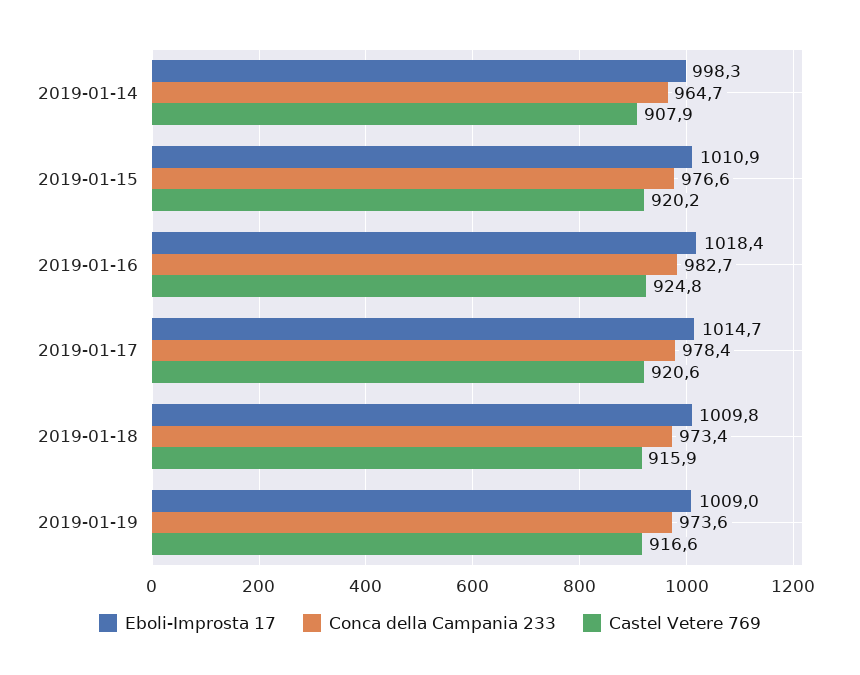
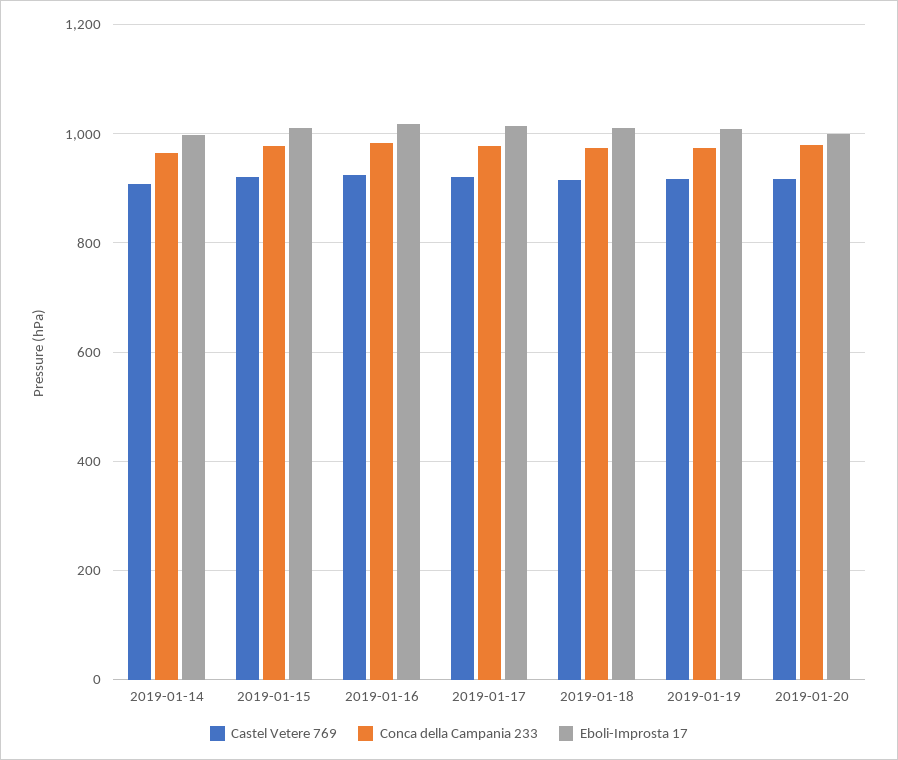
Castel Vetere 769, 2019-01-20: none -> 920
Conca della Campania 233, 2019-01-20: none -> 980
Eboli-Improsta 17, 2019-01-20: none -> 1000

